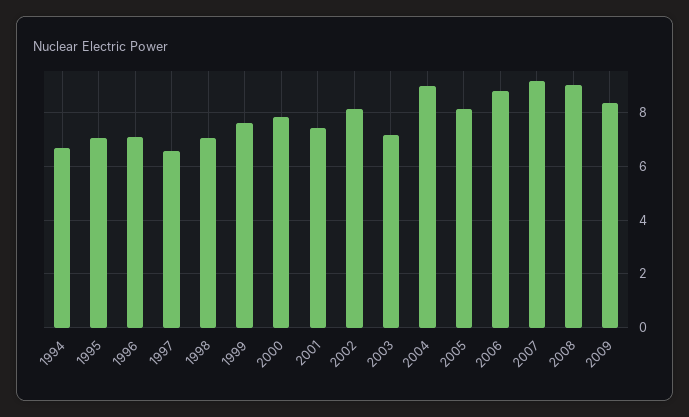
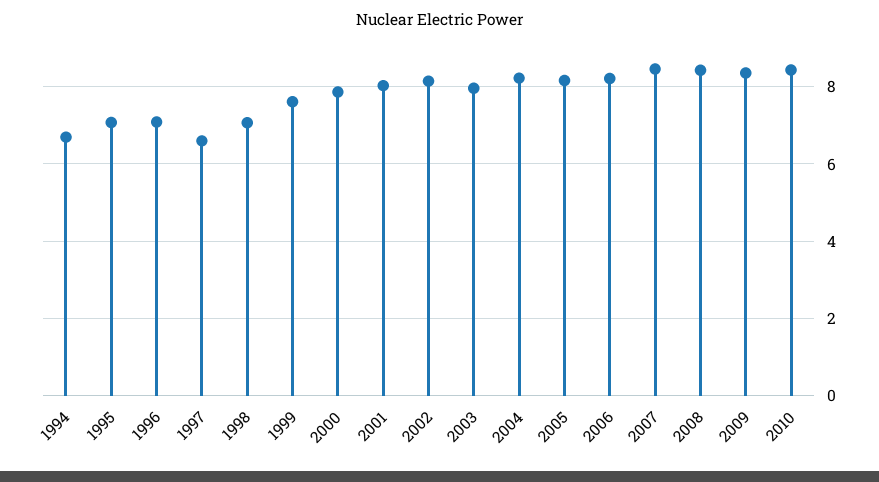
2001: 7.5 -> 8
2003: 7.25 -> 8
2004: 9 -> 8.2
2006: 8.75 -> 8.2
2007: 9.25 -> 8.4
2008: 9 -> 8.4
2010: none -> 8.4

